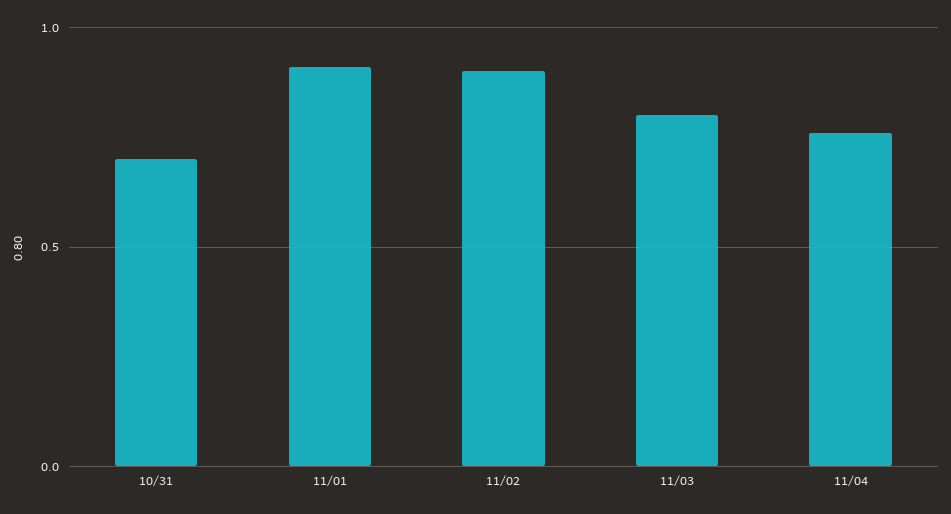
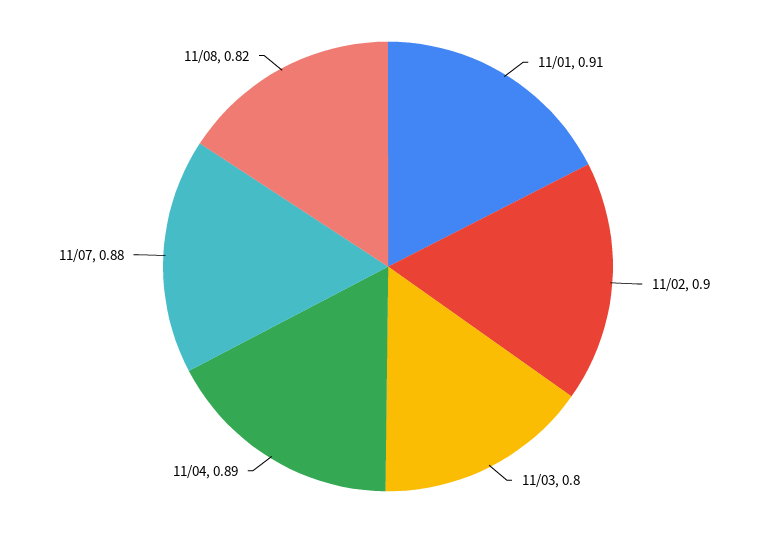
10/31: 0.7 -> none
11/04: 0.75 -> 0.89
11/07: none -> 0.88
11/08: none -> 0.82

